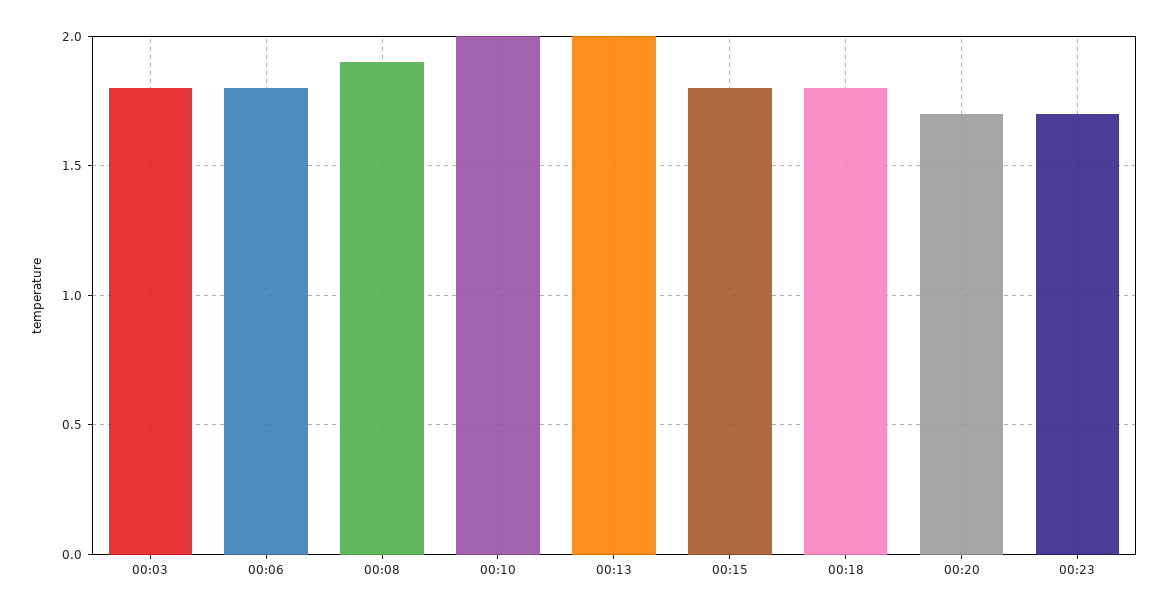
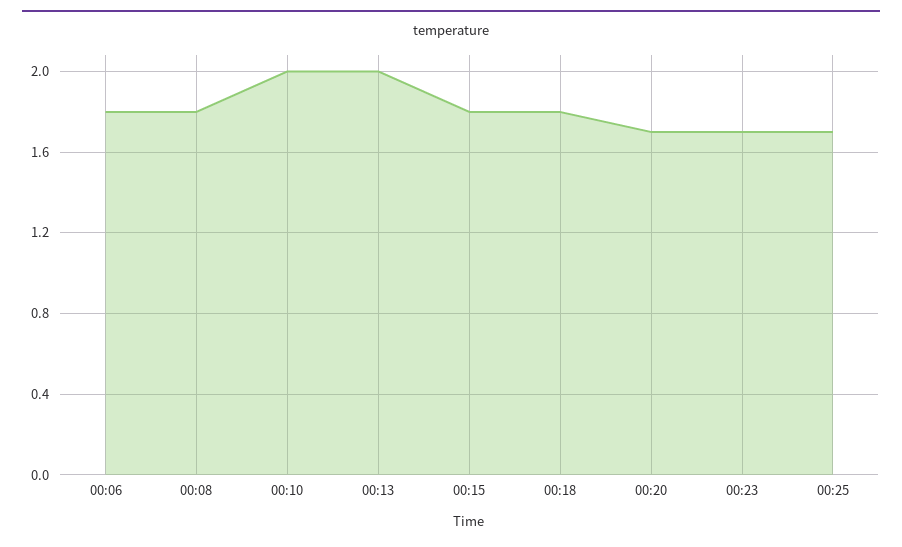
00:03: 1.8 -> none
00:08: 1.9 -> 1.8
00:25: none -> 1.7

